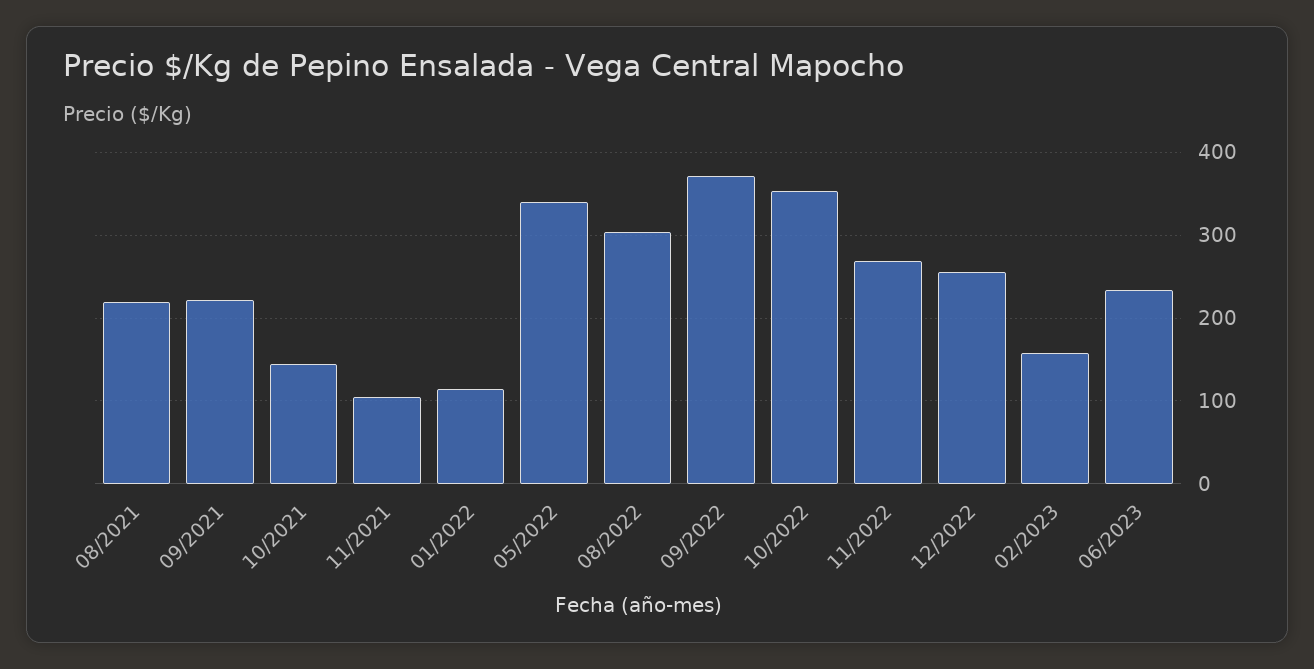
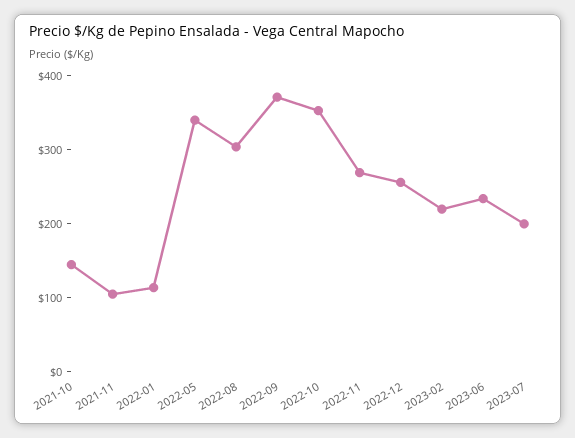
08/2021: 220 -> none
09/2021: 220 -> none
02/2023: 160 -> 220
2023-07: none -> 200

